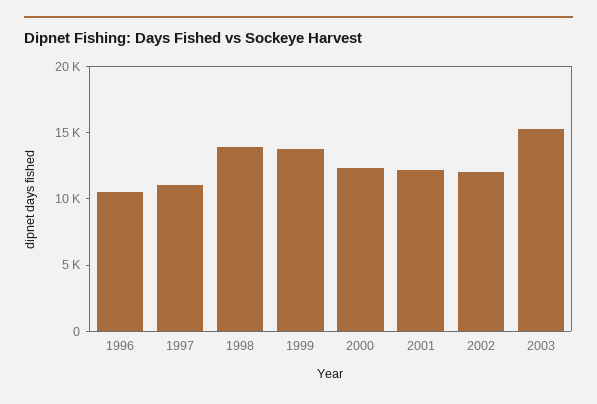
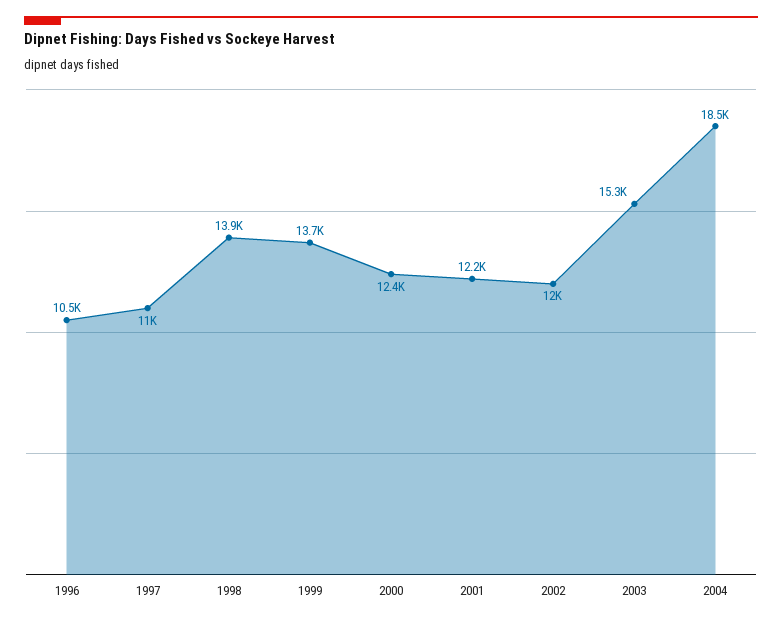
2004: none -> 18500

